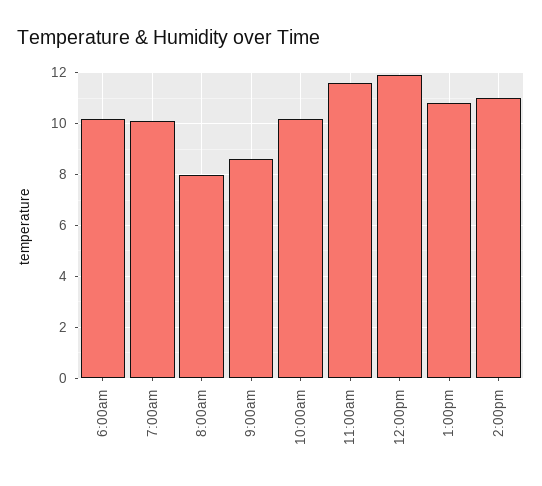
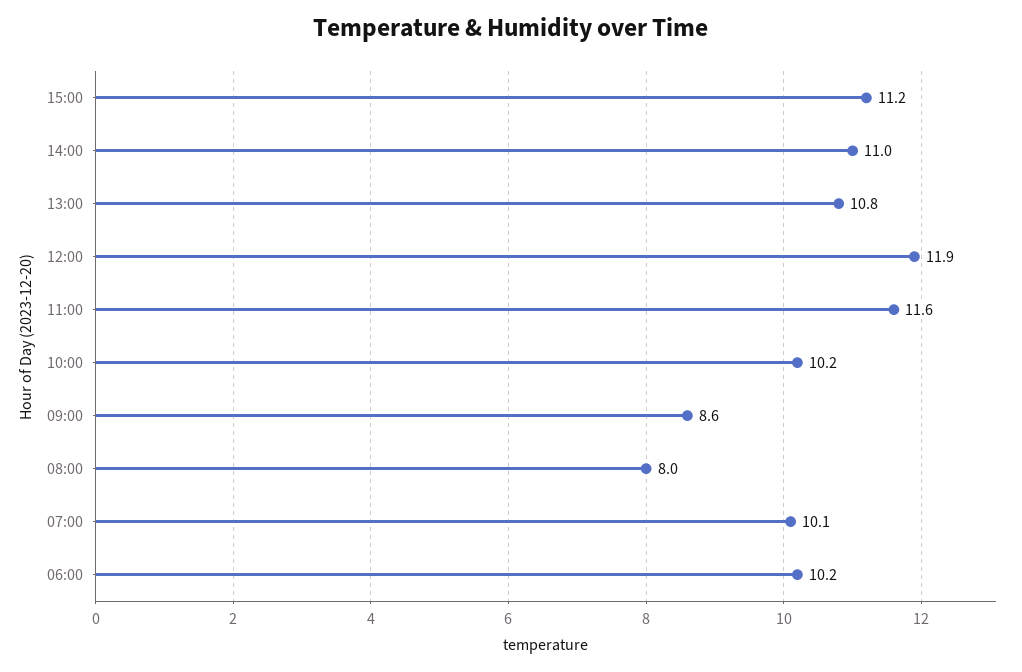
15:00: none -> 11.2

